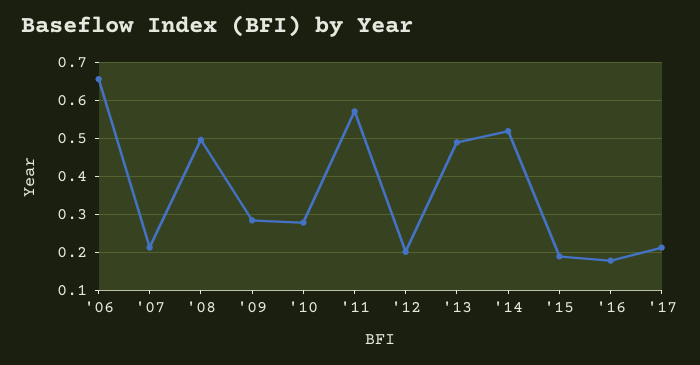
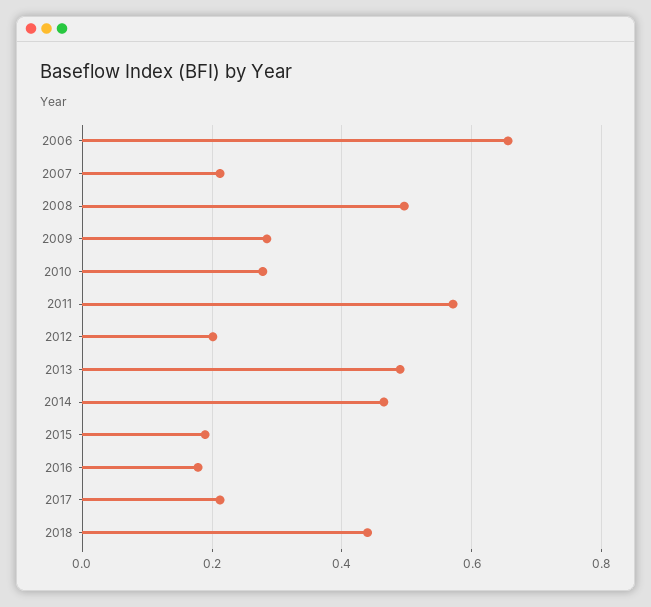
'14: 0.52 -> 0.46
2018: none -> 0.44

